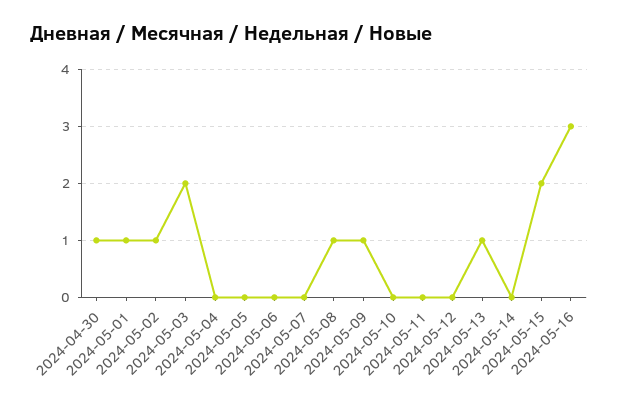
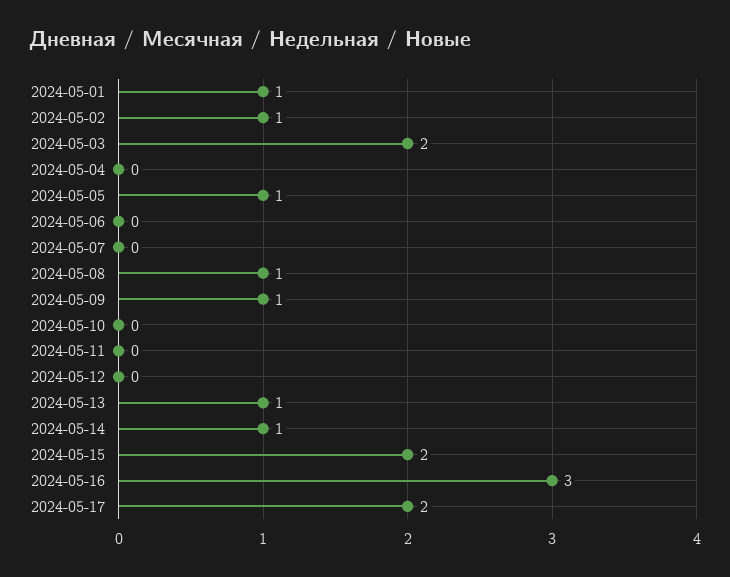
2024-04-30: 1 -> none
2024-05-05: 0 -> 1
2024-05-14: 0 -> 1
2024-05-17: none -> 2

